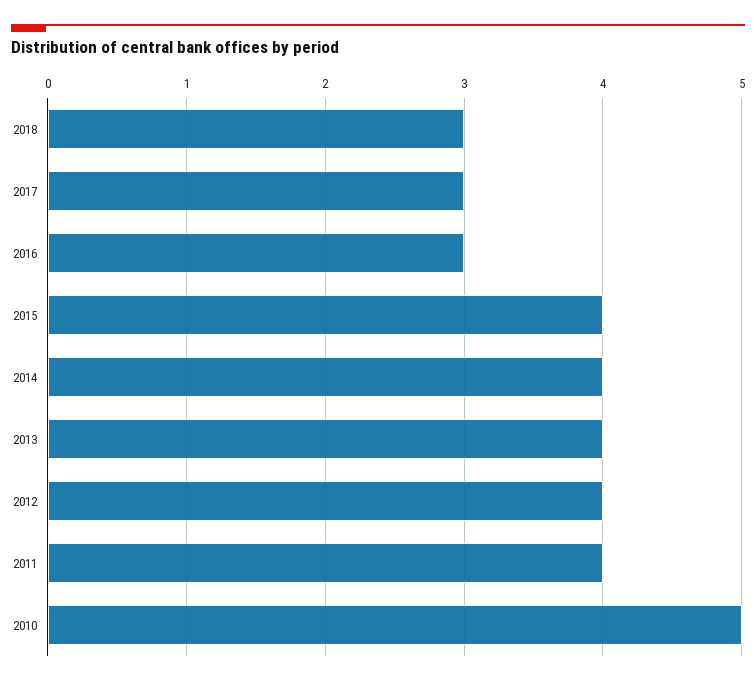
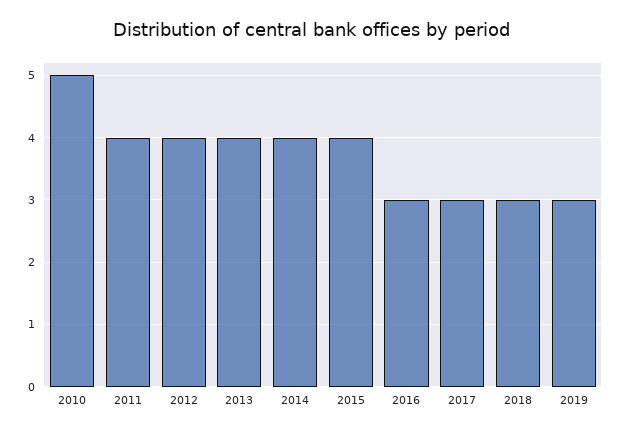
2019: none -> 3

